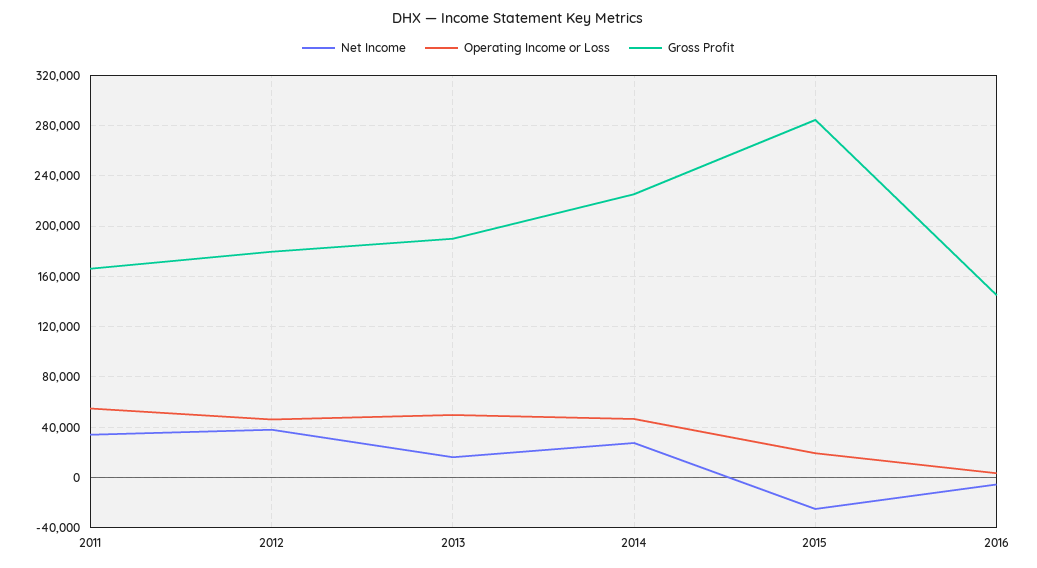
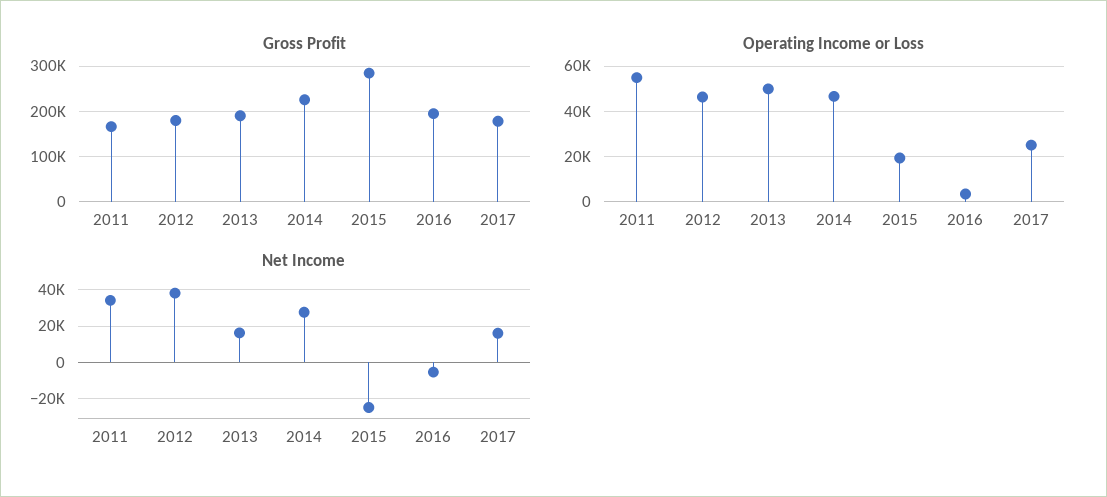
Gross Profit, 2016: 145000 -> 200000
Gross Profit, 2017: none -> 180000
Operating Income or Loss, 2017: none -> 25000
Net Income, 2017: none -> 15000

